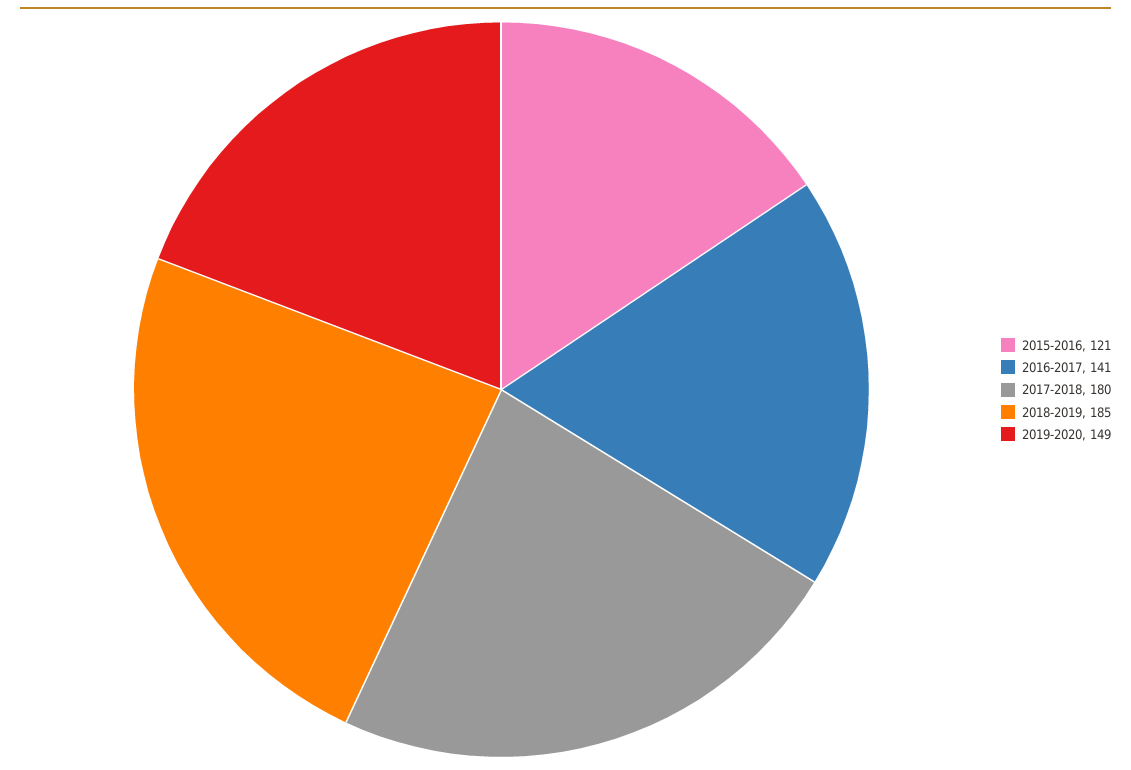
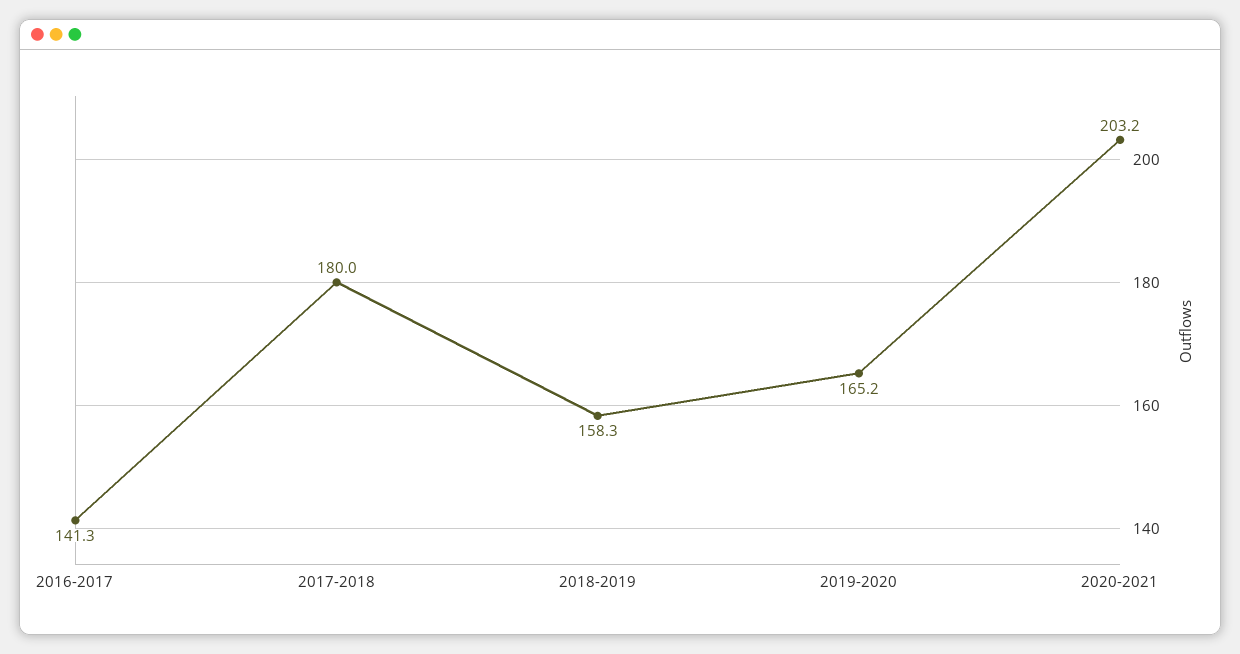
2015-2016: 121 -> none
2018-2019: 185 -> 158.3
2019-2020: 149 -> 165.2
2020-2021: none -> 203.2

